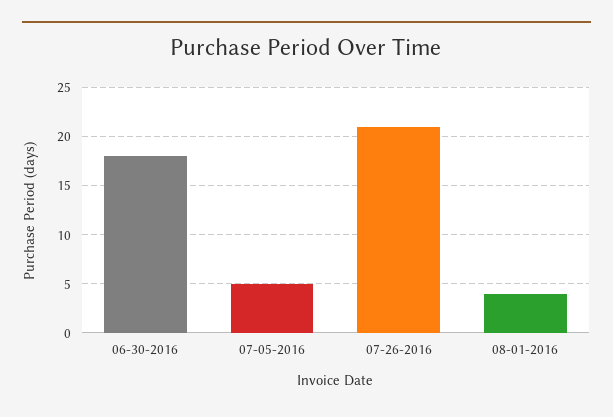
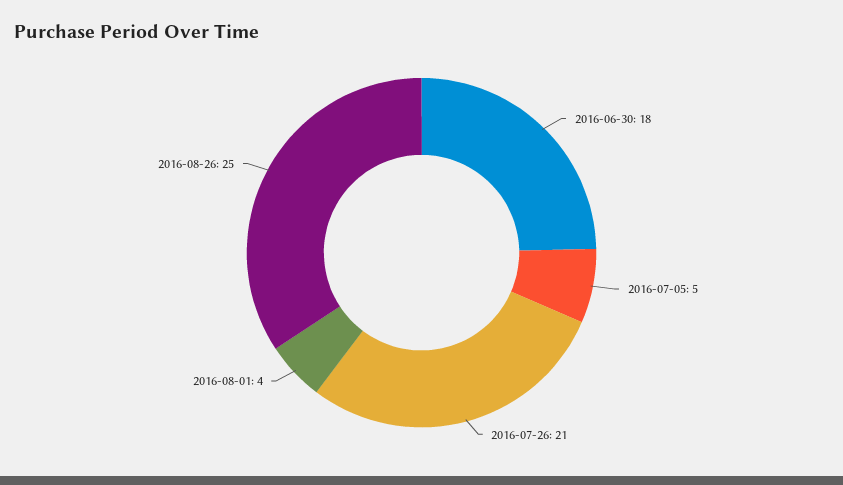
2016-08-26: none -> 25

